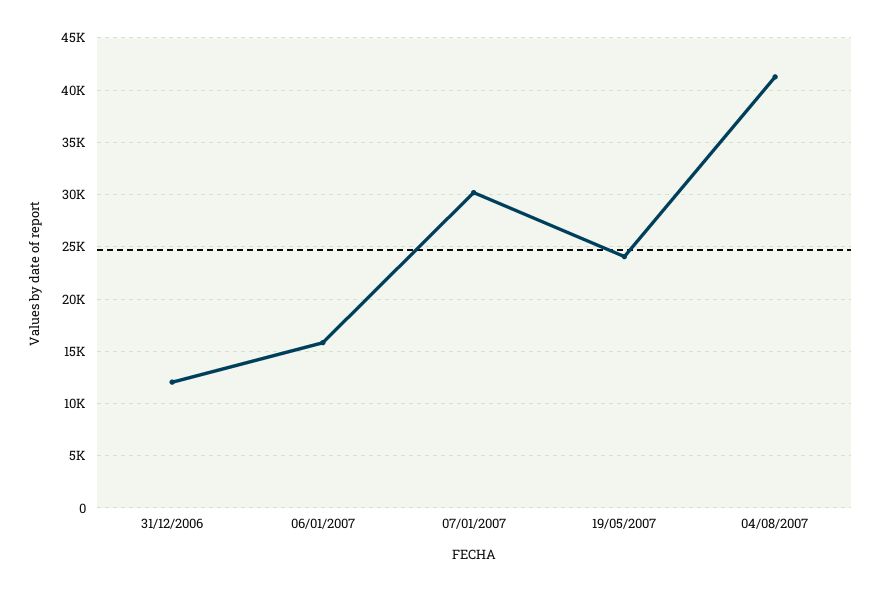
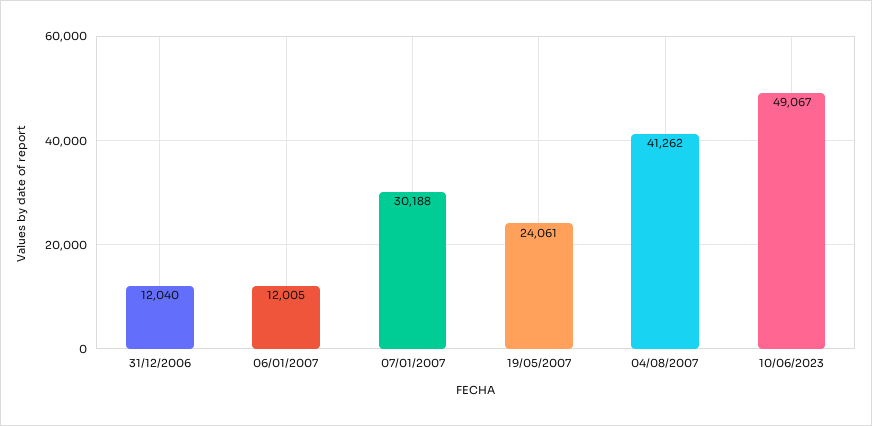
06/01/2007: 16000 -> 12005
10/06/2023: none -> 49067

